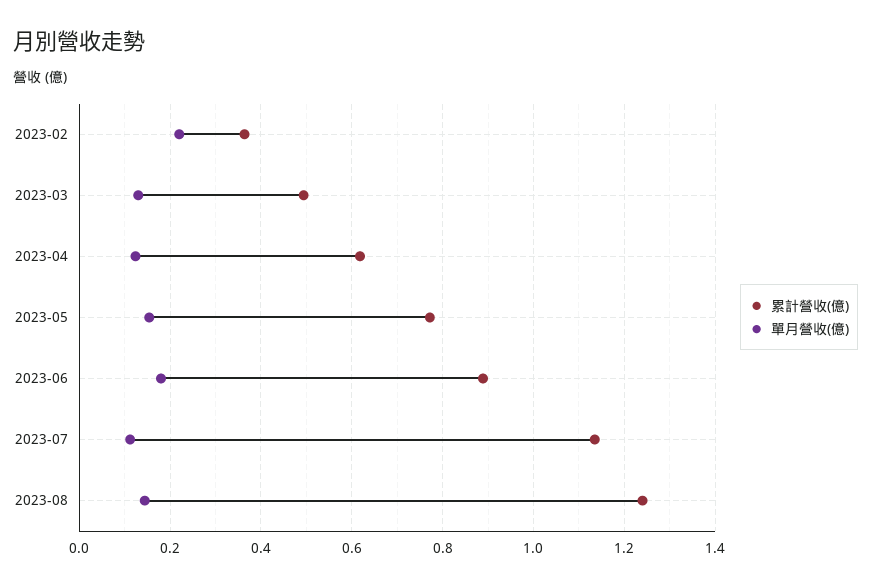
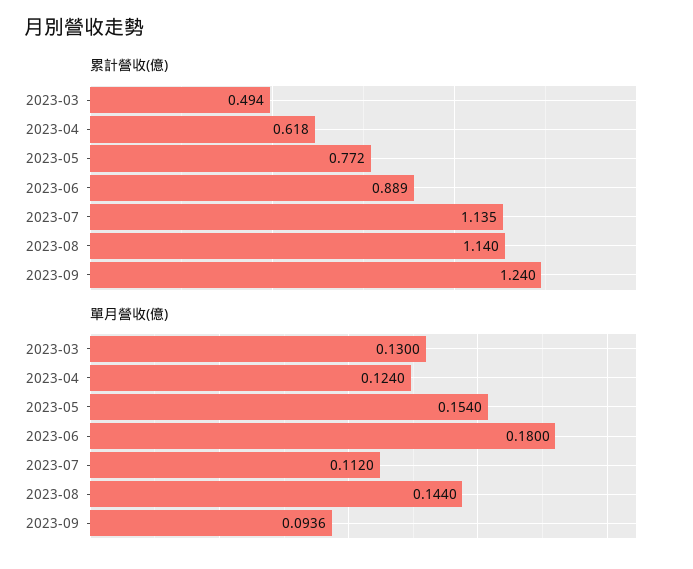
累計營收(億), 2023-02: 0.36 -> none
單月營收(億), 2023-02: 0.22 -> none
累計營收(億), 2023-08: 1.24 -> 1.14
累計營收(億), 2023-09: none -> 1.24
單月營收(億), 2023-09: none -> 0.0936

